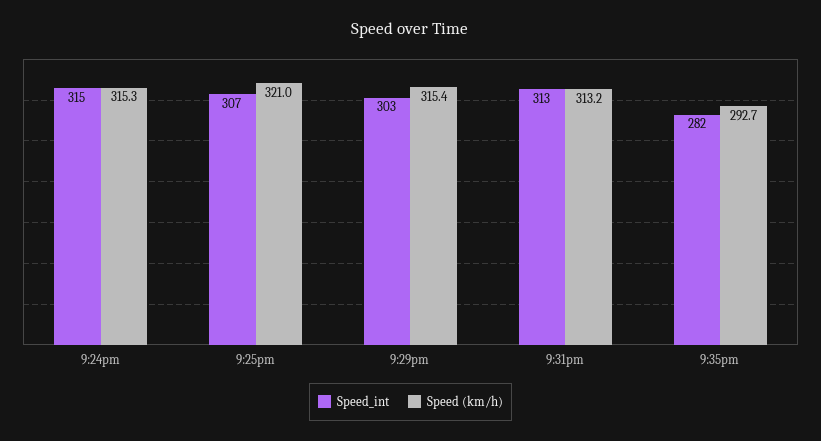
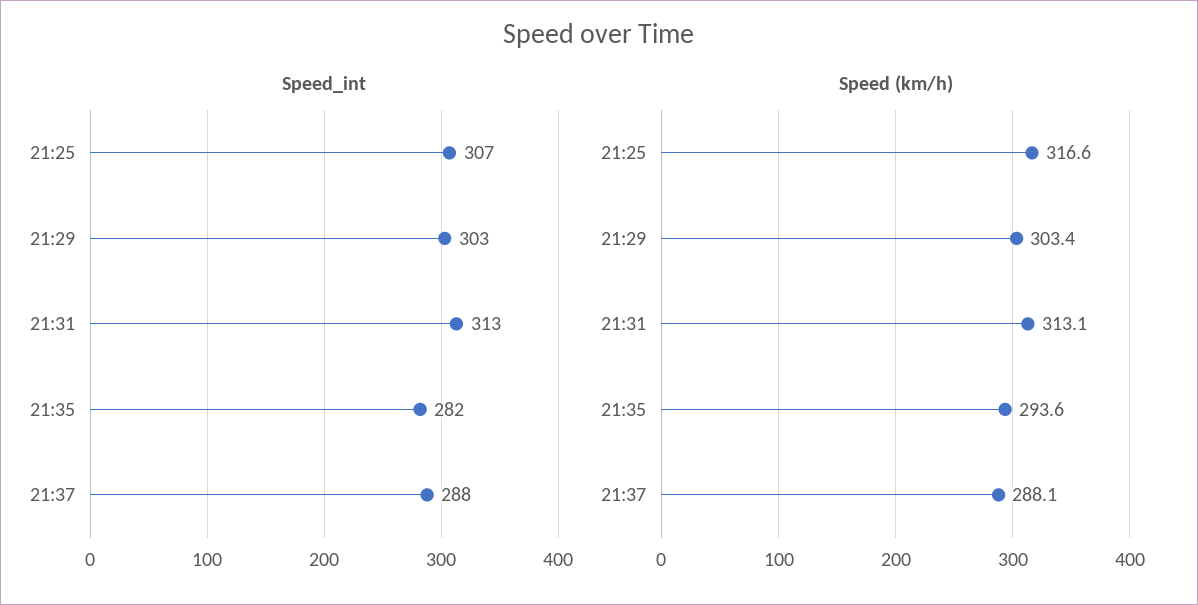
Speed_int, 9:24pm: 315 -> none
Speed (km/h), 9:24pm: 315.3 -> none
Speed (km/h), 9:25pm: 321 -> 316.6
Speed (km/h), 9:29pm: 315.4 -> 303.4
Speed (km/h), 9:31pm: 313.2 -> 313.1
Speed (km/h), 9:35pm: 292.7 -> 293.6
Speed_int, 21:37: none -> 288
Speed (km/h), 21:37: none -> 288.1

